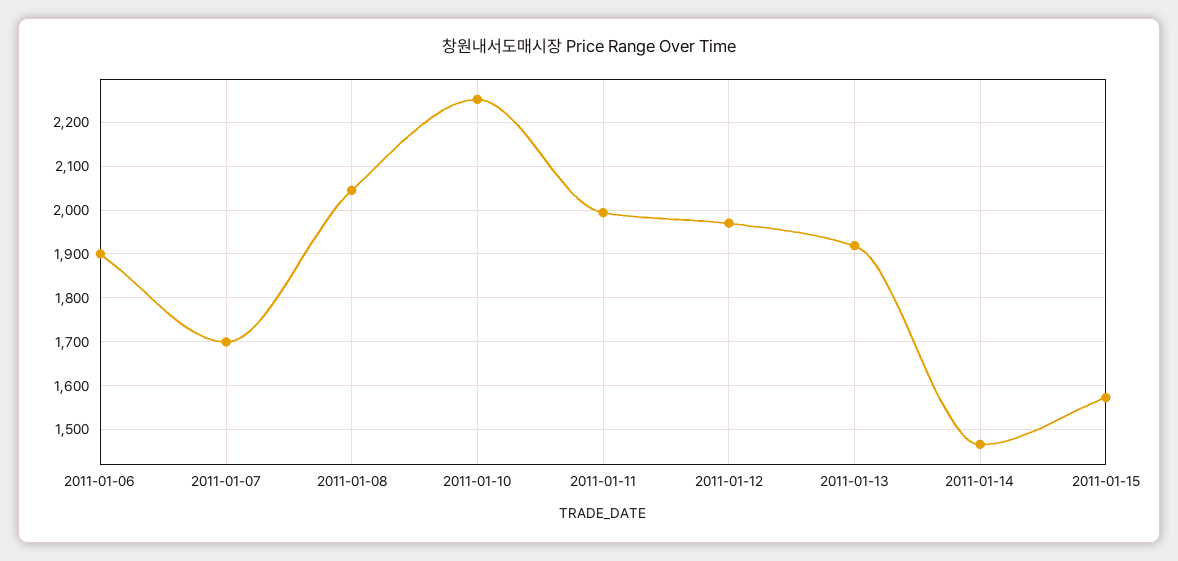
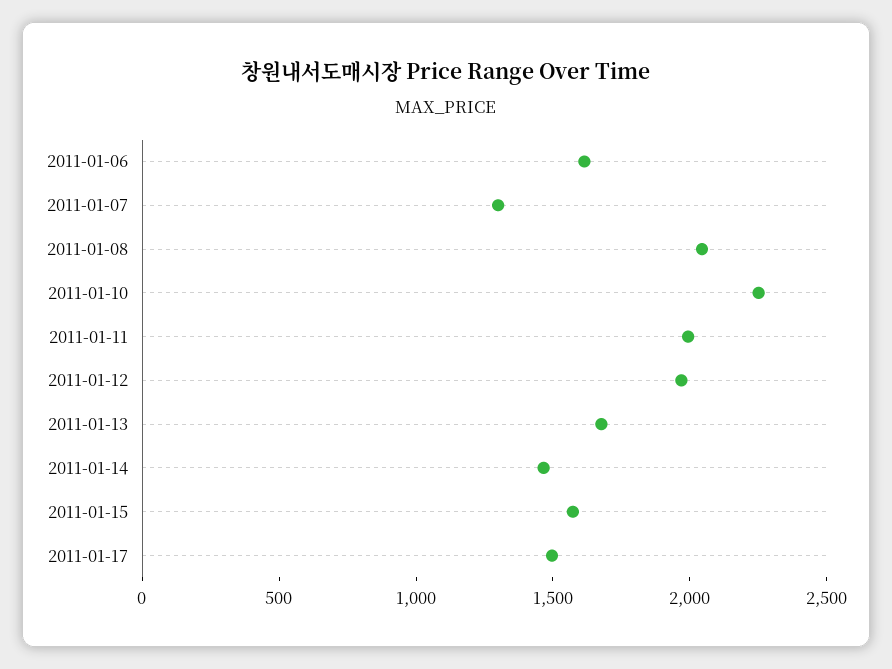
2011-01-06: 1900 -> 1600
2011-01-07: 1700 -> 1300
2011-01-13: 1920 -> 1700
2011-01-17: none -> 1500

